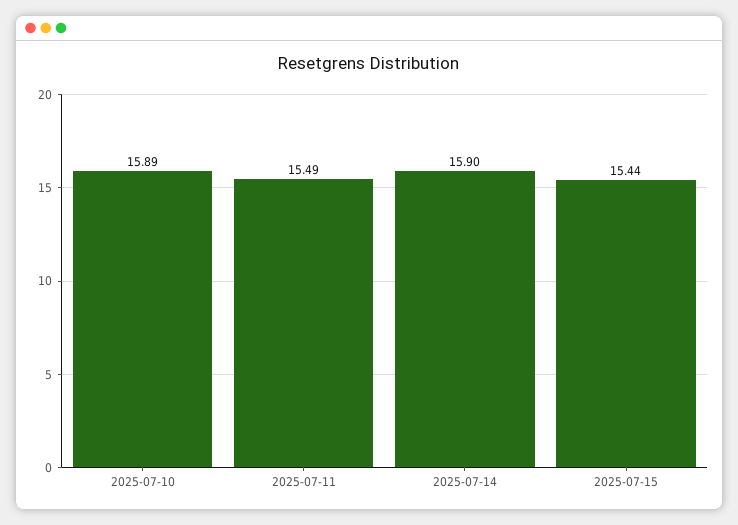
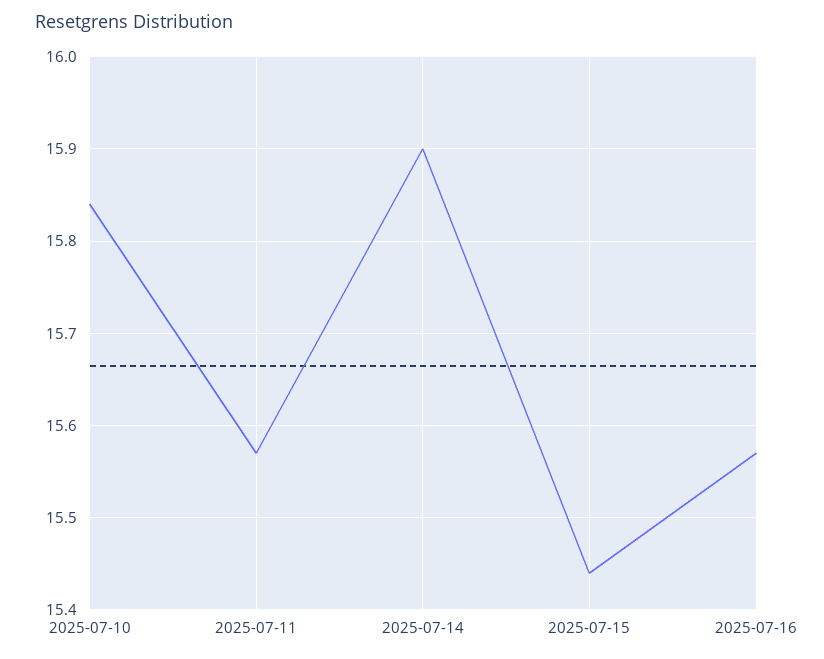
2025-07-10: 15.89 -> 15.84
2025-07-11: 15.49 -> 15.57
2025-07-16: none -> 15.57

